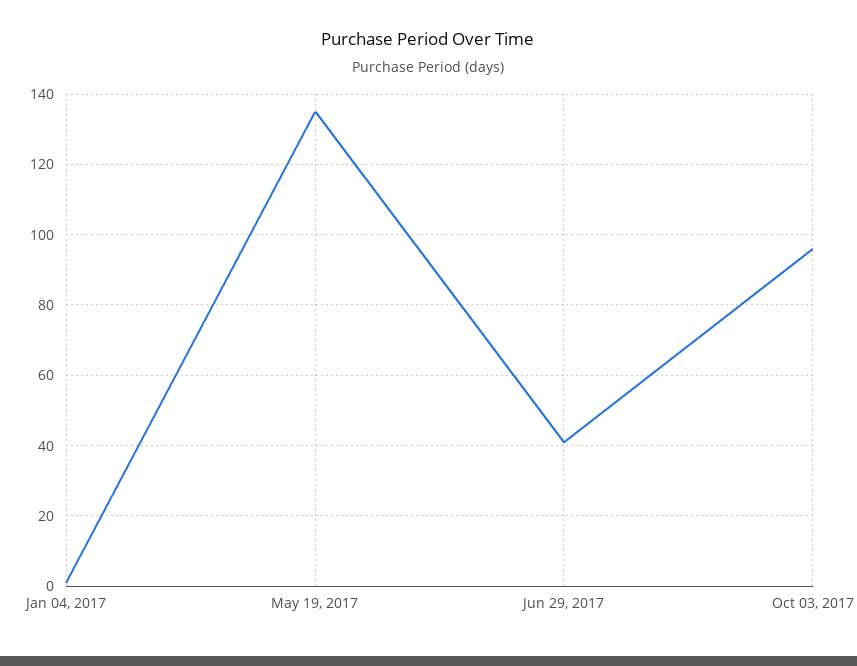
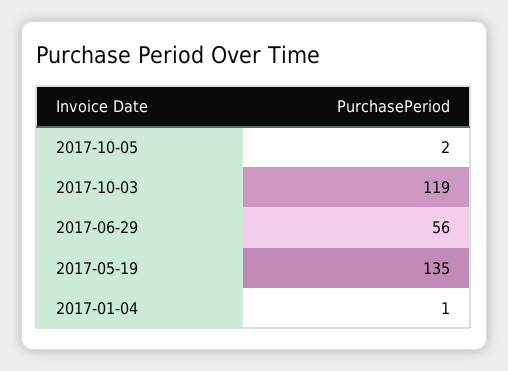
Jun 29, 2017: 40 -> 56
Oct 03, 2017: 95 -> 119
2017-10-05: none -> 2

